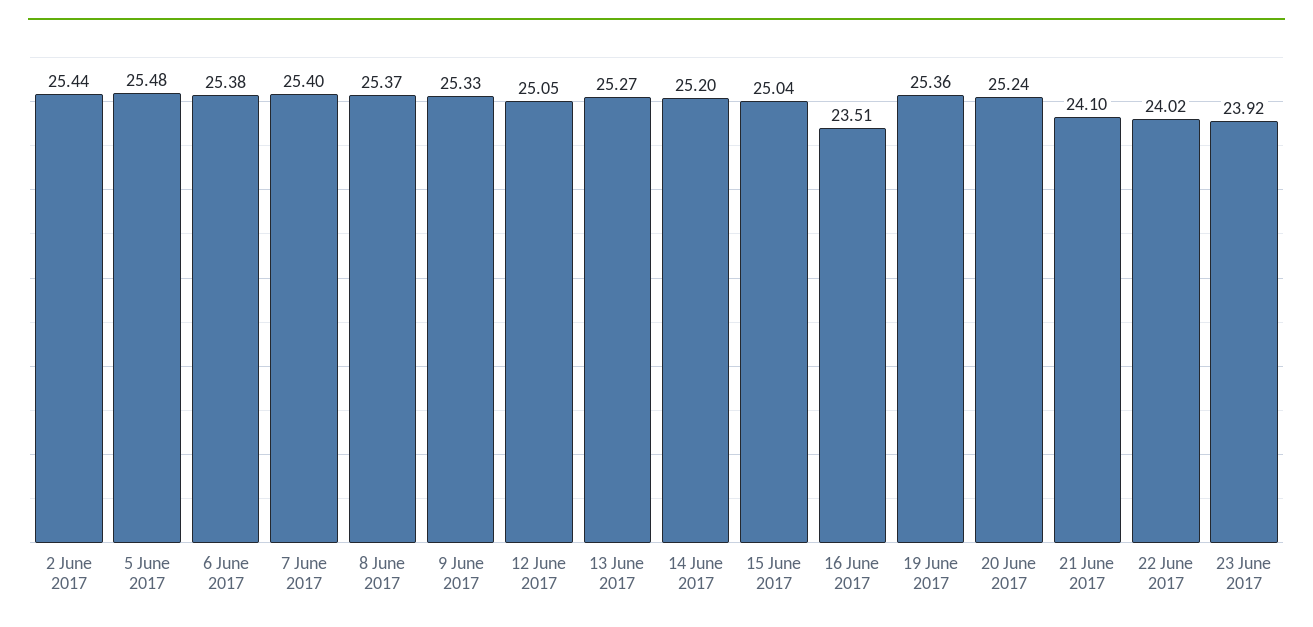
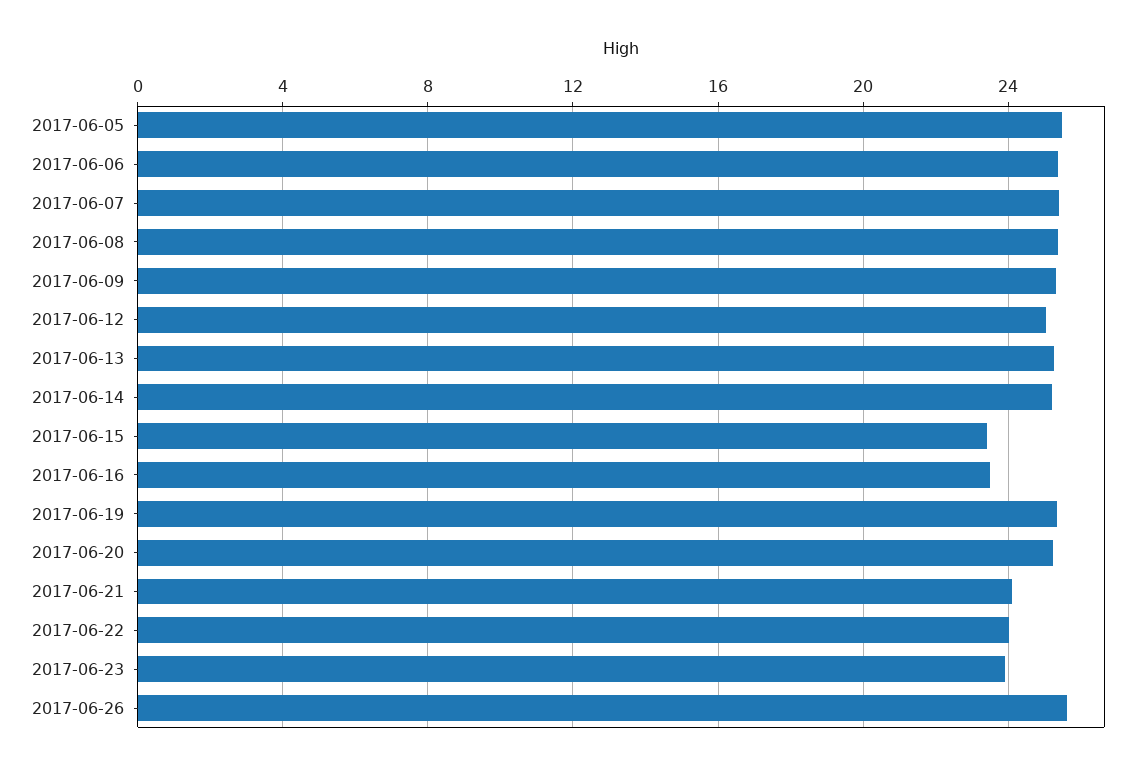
2 June 2017: 25.44 -> none
15 June 2017: 25.04 -> 23.5
2017-06-26: none -> 25.5

